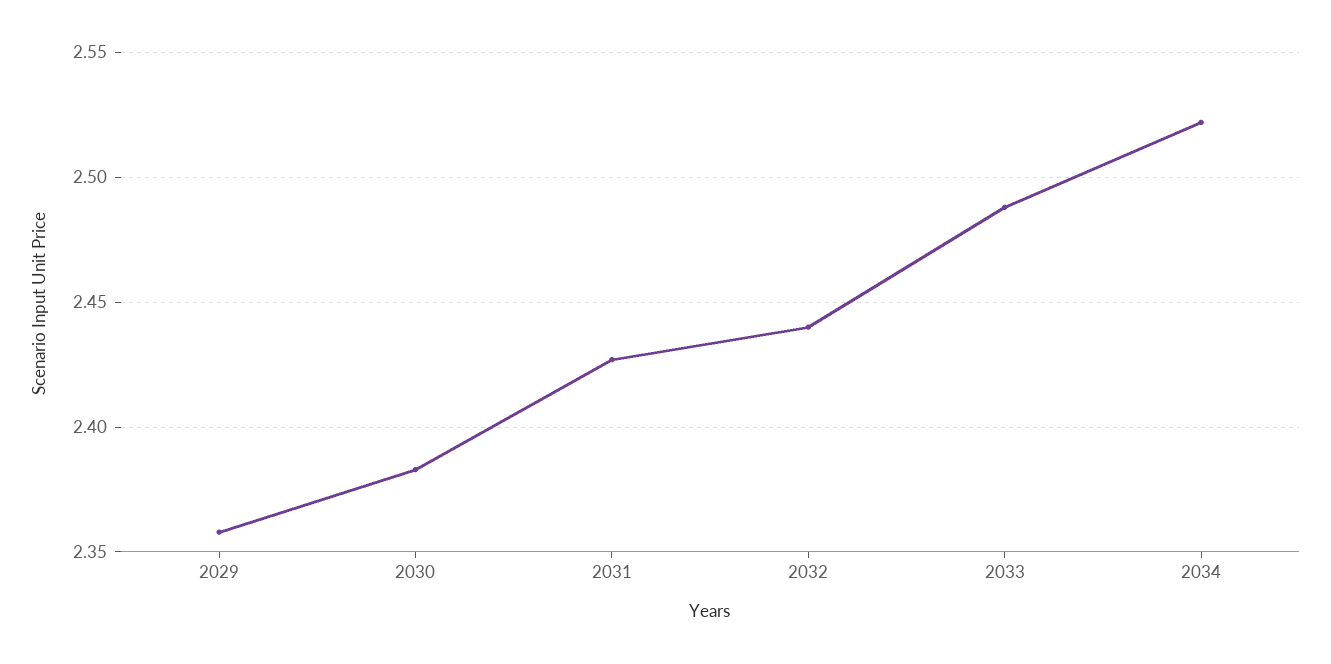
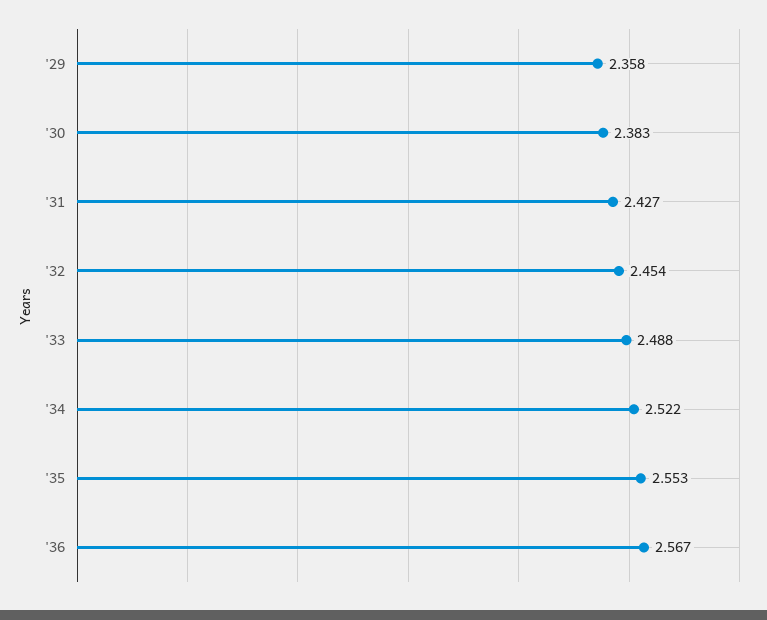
2032: 2.44 -> 2.454
'35: none -> 2.553
'36: none -> 2.567

